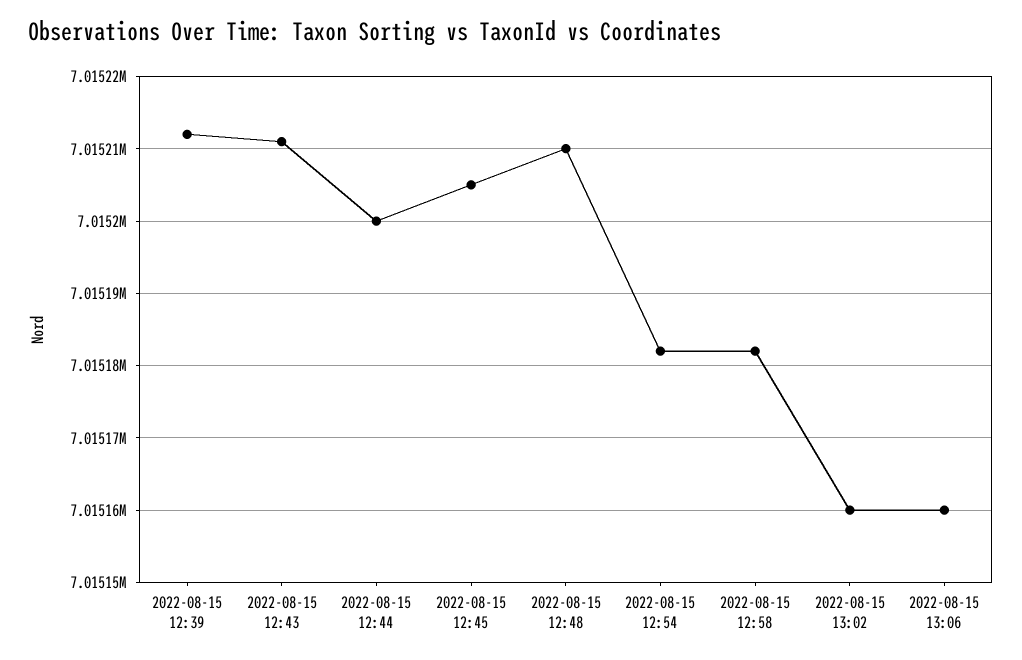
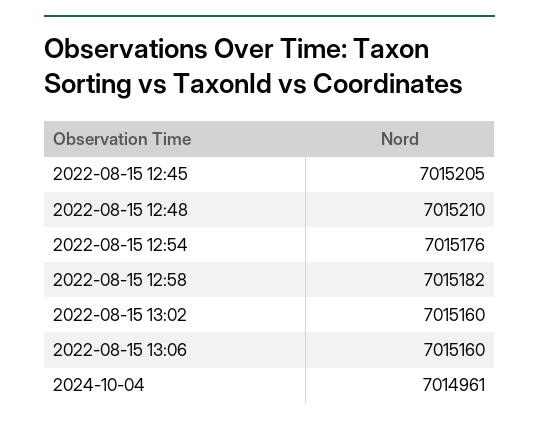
2022-08-15 12:39: 7015212 -> none
2022-08-15 12:43: 7015211 -> none
2022-08-15 12:44: 7015200 -> none
2022-08-15 12:54: 7015182 -> 7015176
2024-10-04: none -> 7014961

